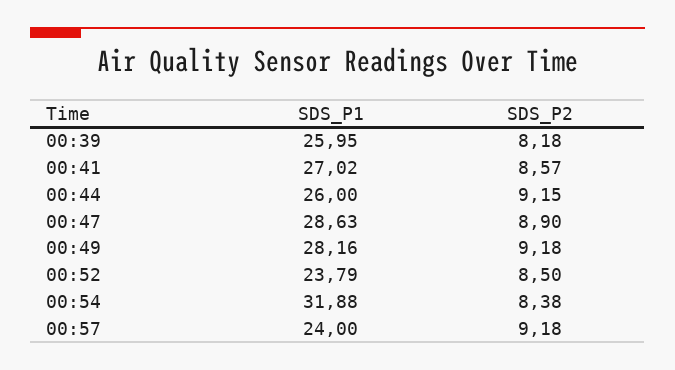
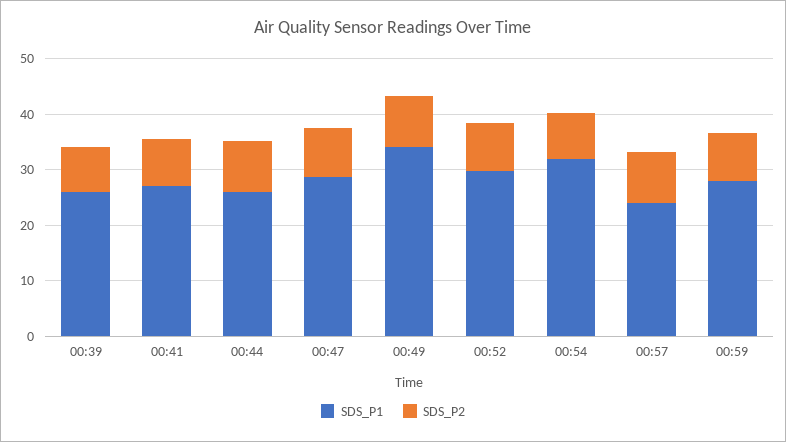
SDS_P1, 00:49: 28.16 -> 34
SDS_P1, 00:52: 23.79 -> 30
SDS_P1, 00:59: none -> 28
SDS_P2, 00:59: none -> 8

